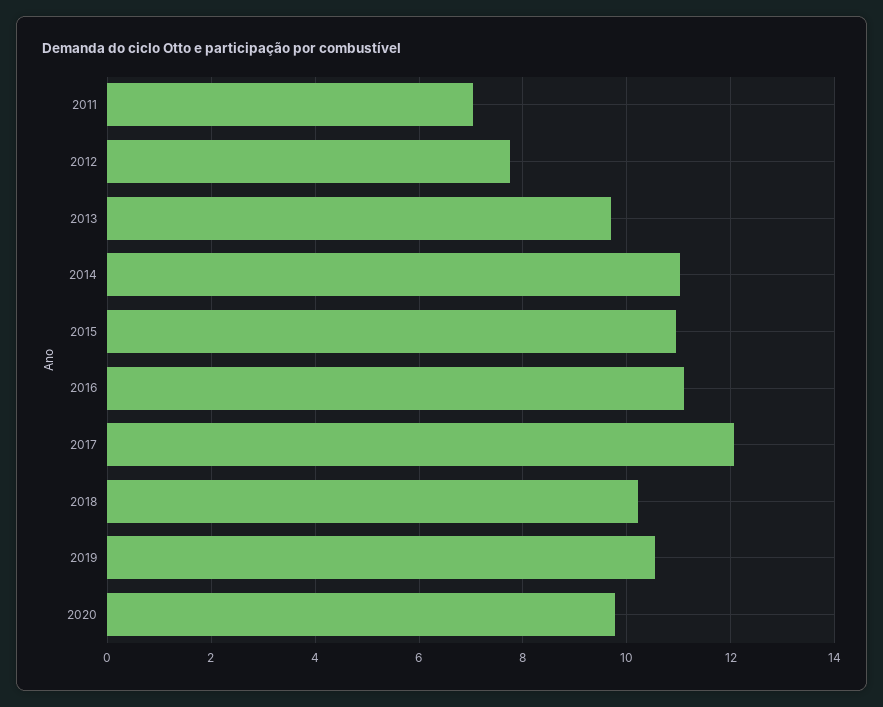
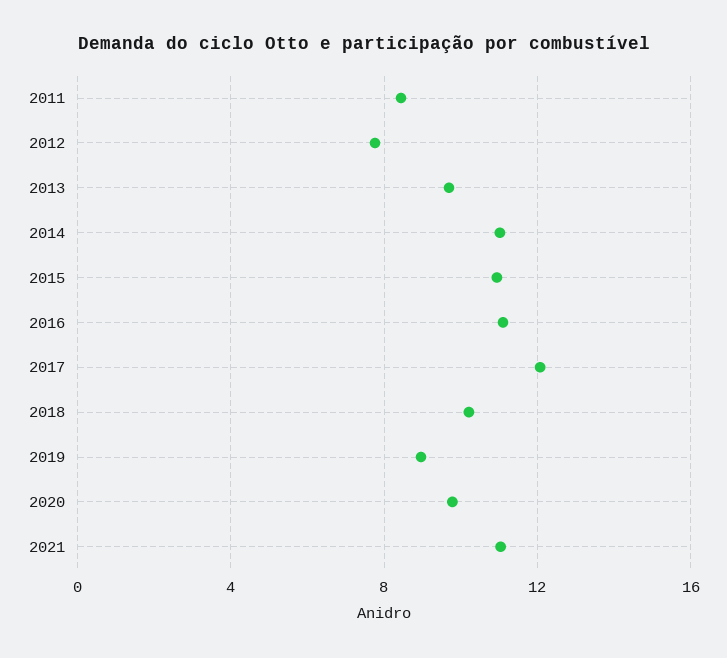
2011: 7 -> 8.5
2019: 10.6 -> 9
2021: none -> 11

